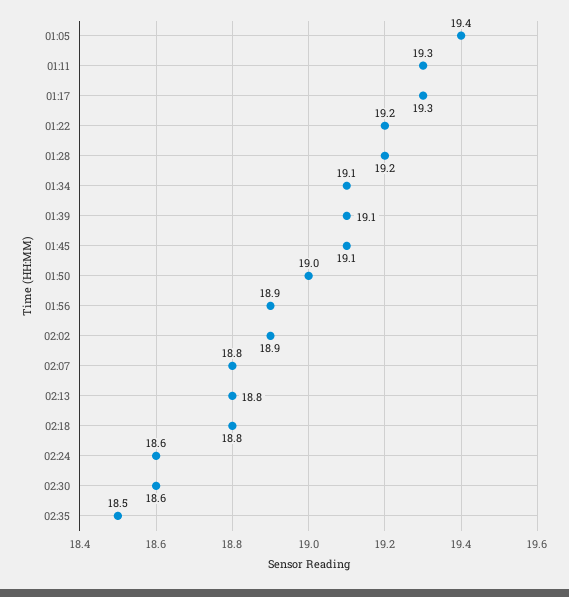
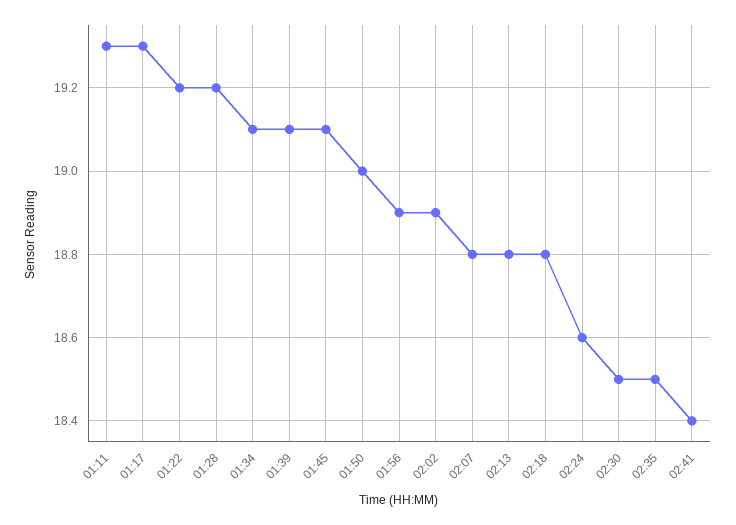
01:05: 19.4 -> none
02:30: 18.6 -> 18.5
02:41: none -> 18.4

